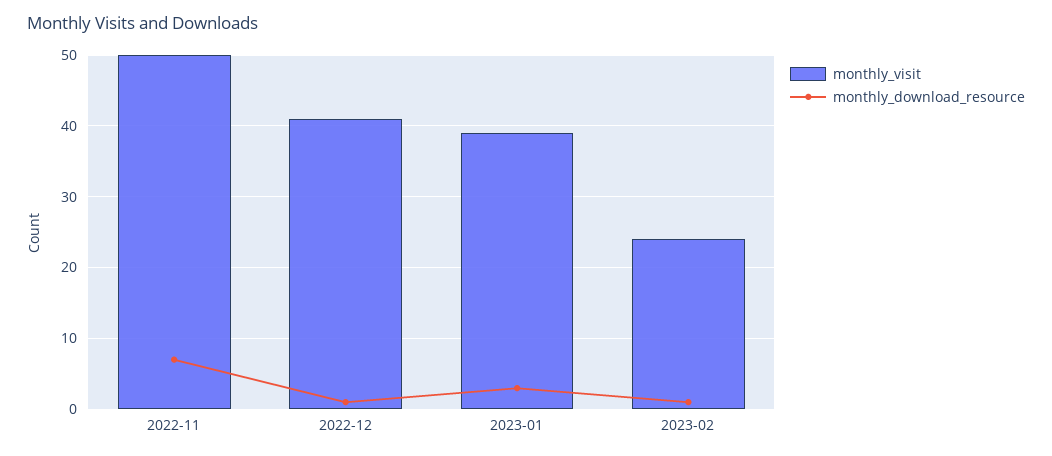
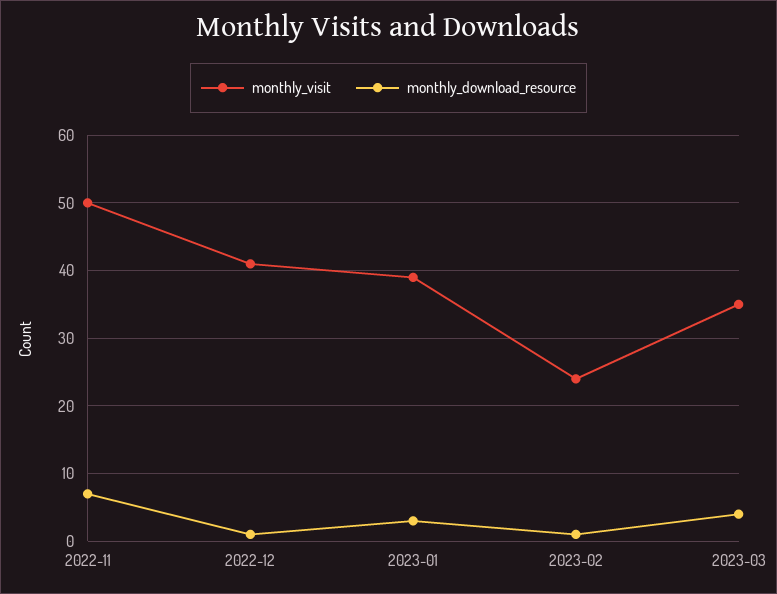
monthly_visit, 2023-03: none -> 35
monthly_download_resource, 2023-03: none -> 4

